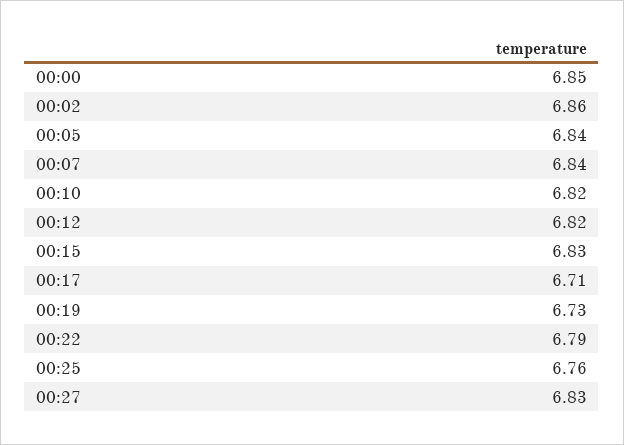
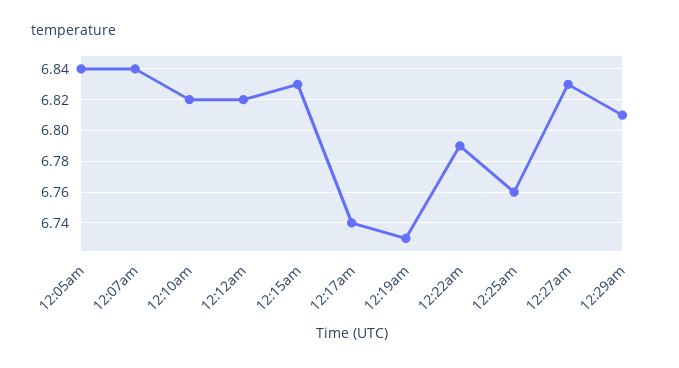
00:00: 6.85 -> none
00:02: 6.86 -> none
00:17: 6.71 -> 6.74
12:29am: none -> 6.81

